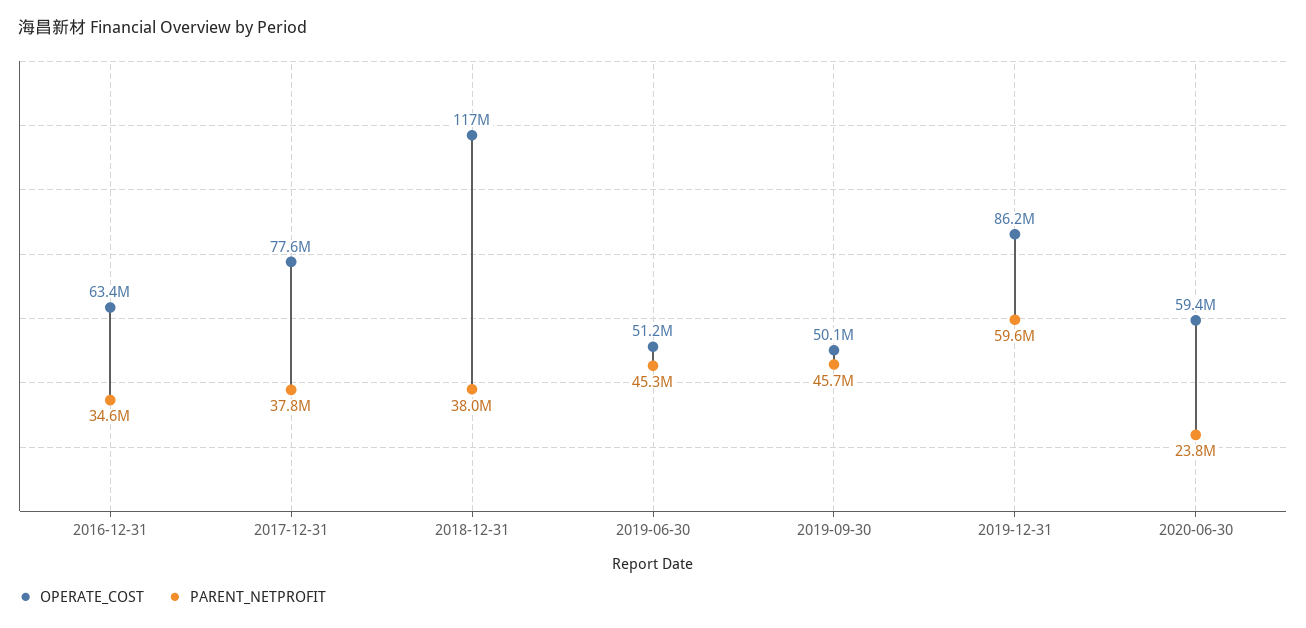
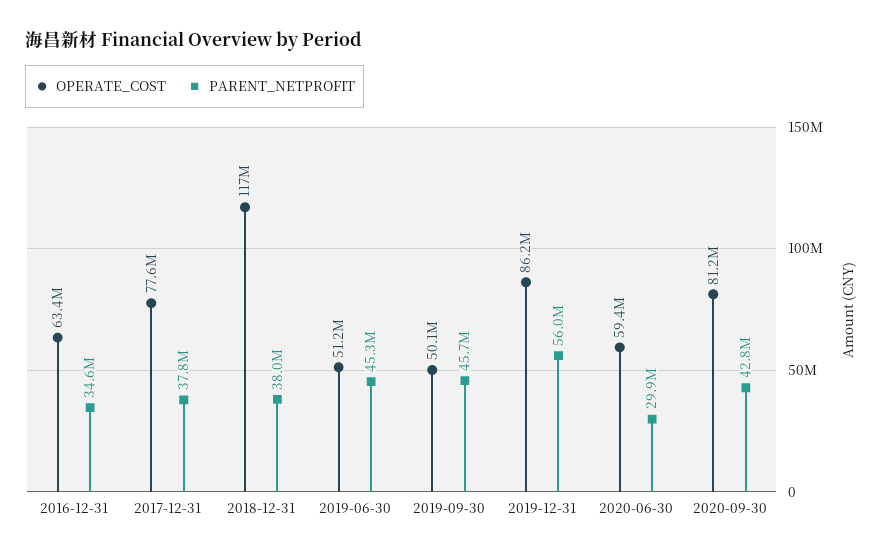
PARENT_NETPROFIT, 2019-12-31: 59600000 -> 56000000
PARENT_NETPROFIT, 2020-06-30: 23800000 -> 29900000
OPERATE_COST, 2020-09-30: none -> 81200000
PARENT_NETPROFIT, 2020-09-30: none -> 42800000

